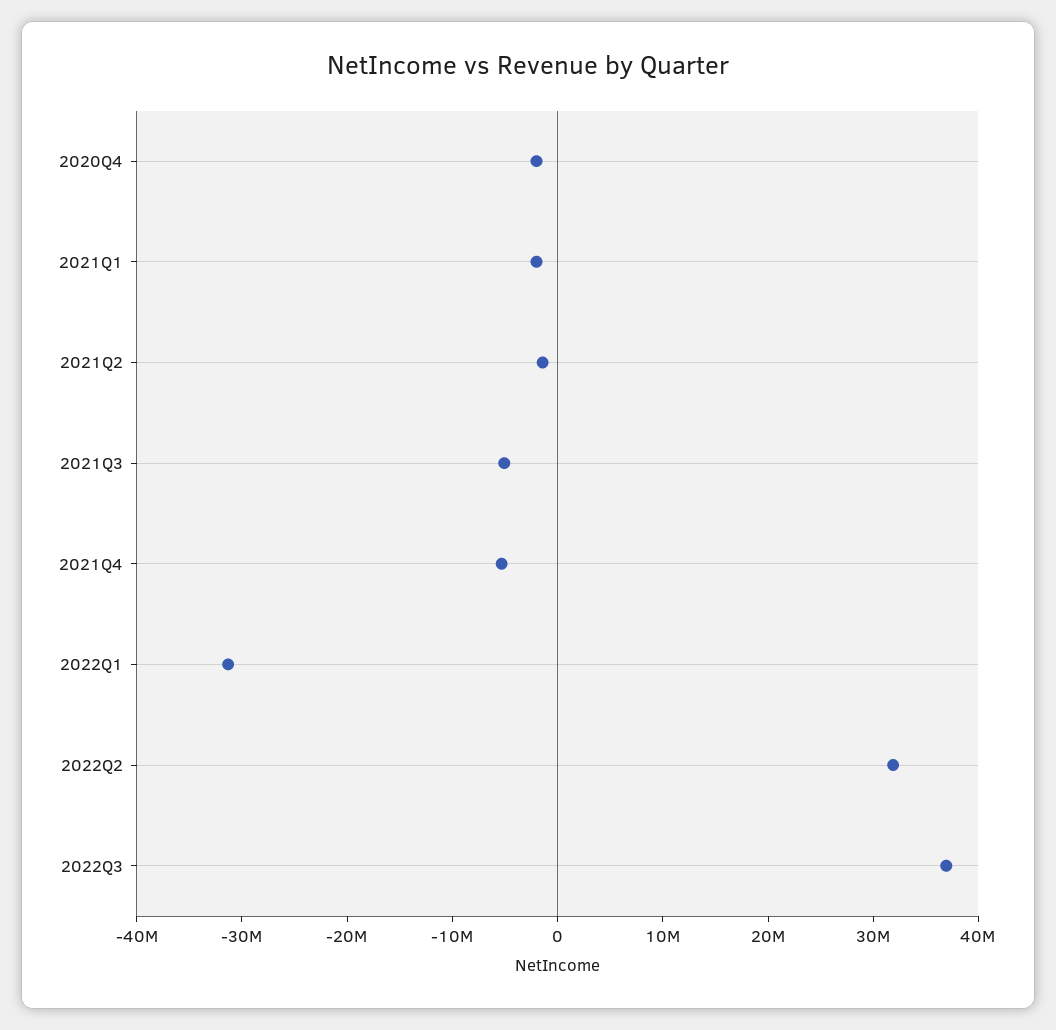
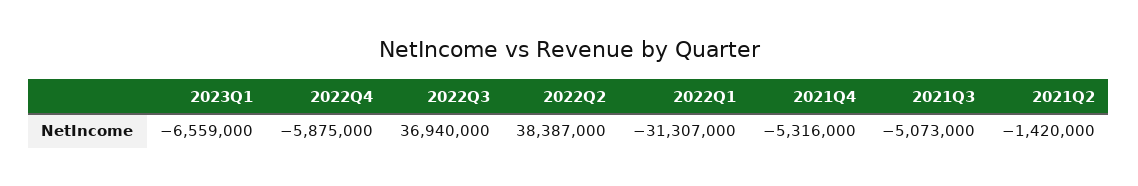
2020Q4: -2000000 -> none
2021Q1: -2000000 -> none
2022Q2: 32000000 -> 38387000
2023Q1: none -> -6559000
2022Q4: none -> -5875000

